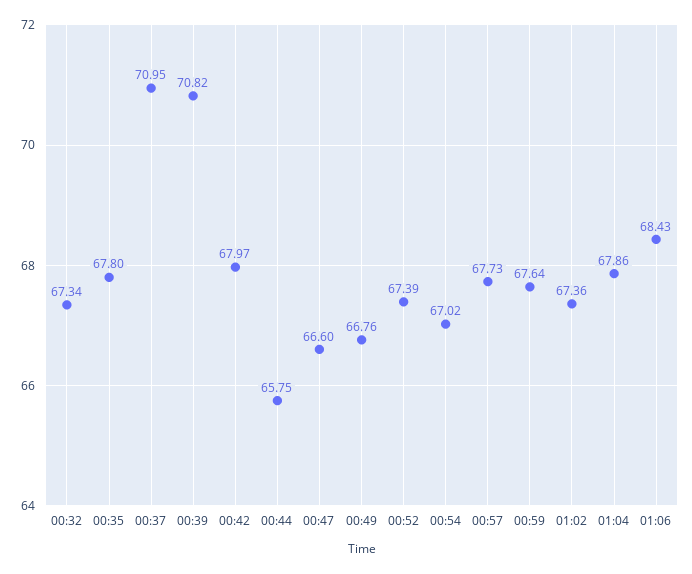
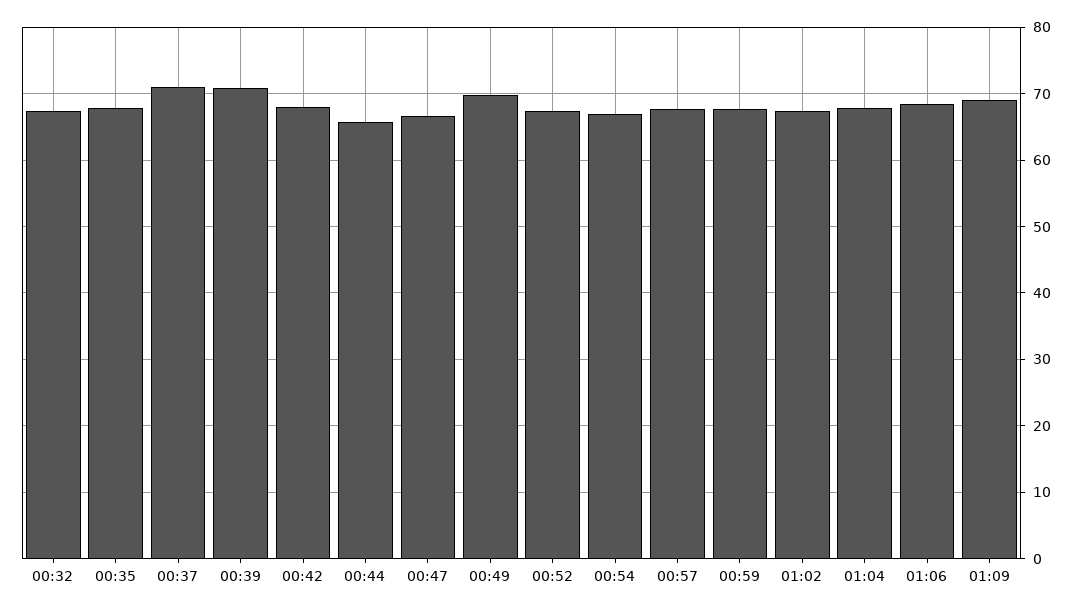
00:49: 66.76 -> 70
01:09: none -> 69

